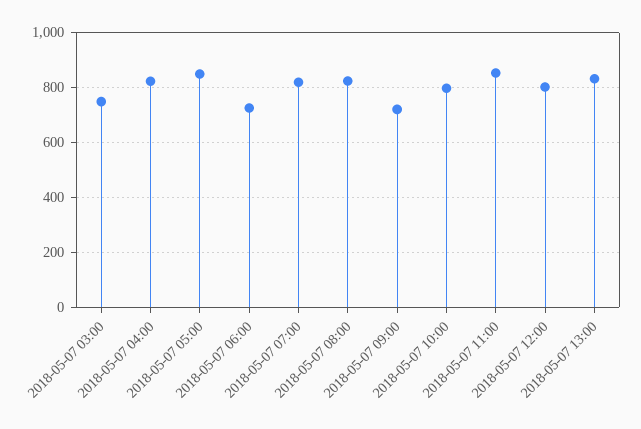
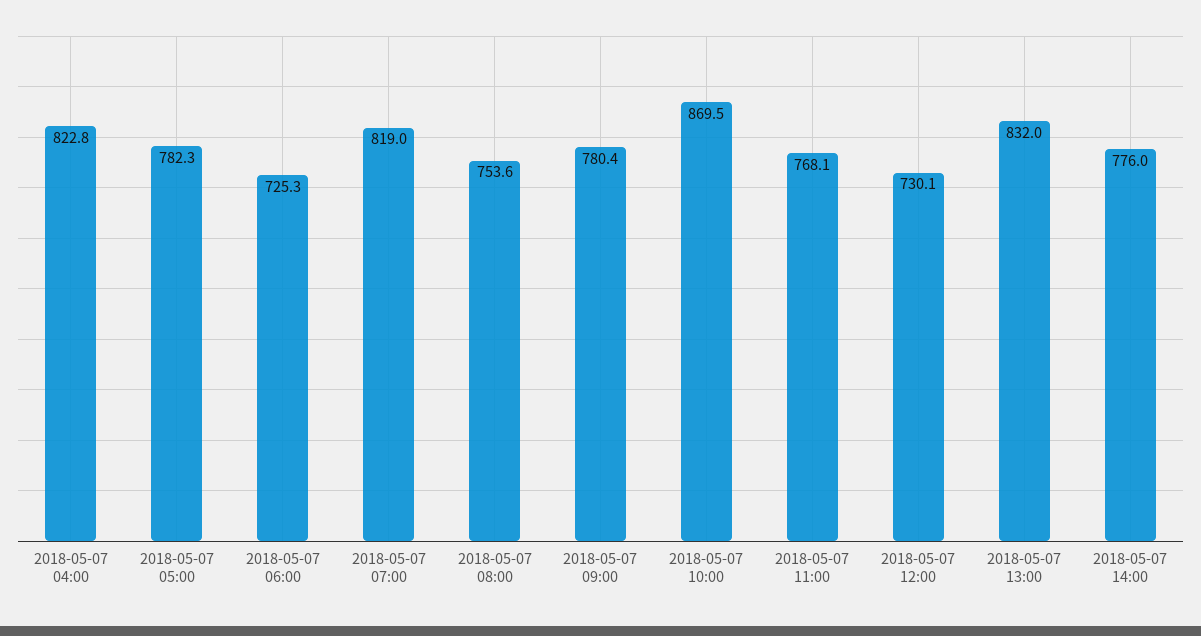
2018-05-07 03:00: 750 -> none
2018-05-07 05:00: 850 -> 782.3
2018-05-07 08:00: 825 -> 753.6
2018-05-07 09:00: 725 -> 780.4
2018-05-07 10:00: 800 -> 869.5
2018-05-07 11:00: 850 -> 768.1
2018-05-07 12:00: 800 -> 730.1
2018-05-07 14:00: none -> 776

